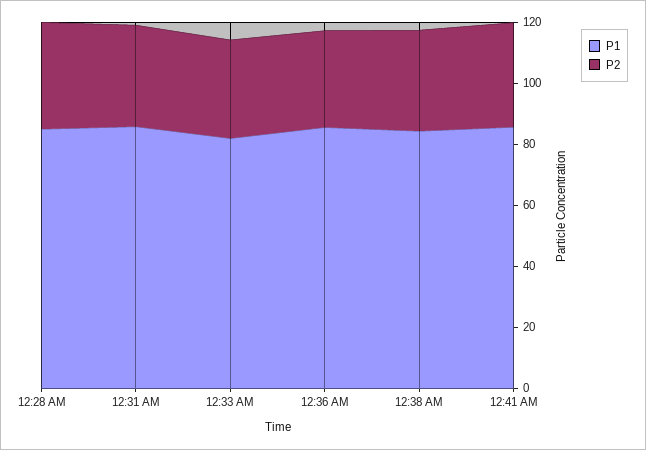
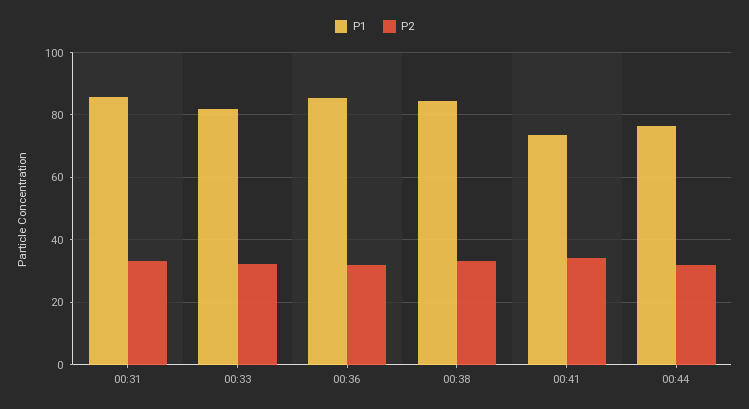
P1, 12:28 AM: 85 -> none
P2, 12:28 AM: 35 -> none
P1, 12:41 AM: 85 -> 74
P1, 00:44: none -> 76
P2, 00:44: none -> 32

